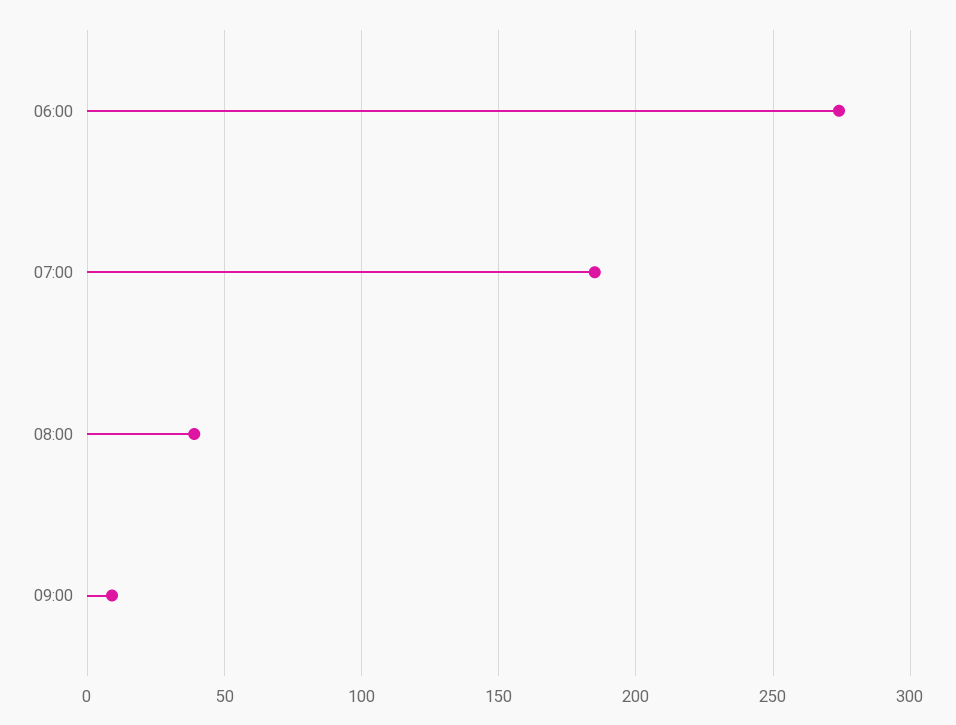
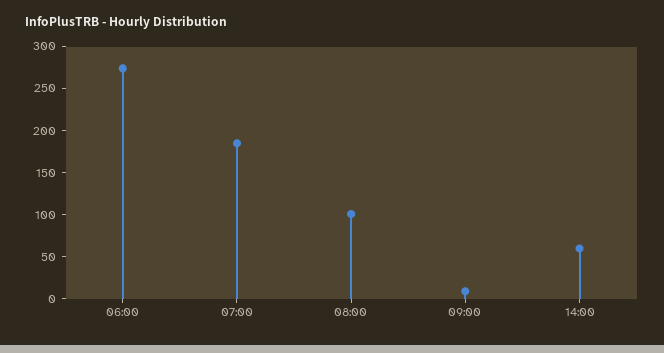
08:00: 40 -> 100
14:00: none -> 60

